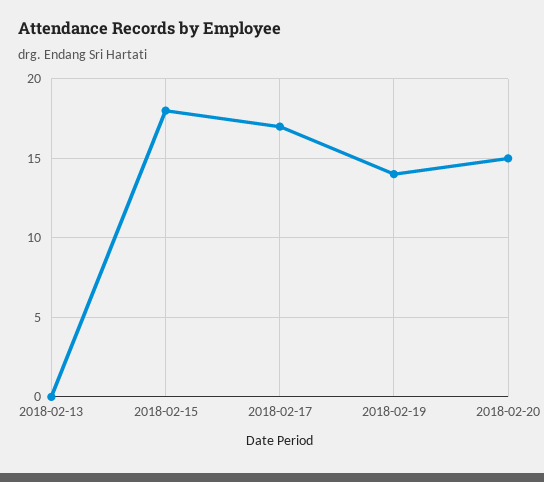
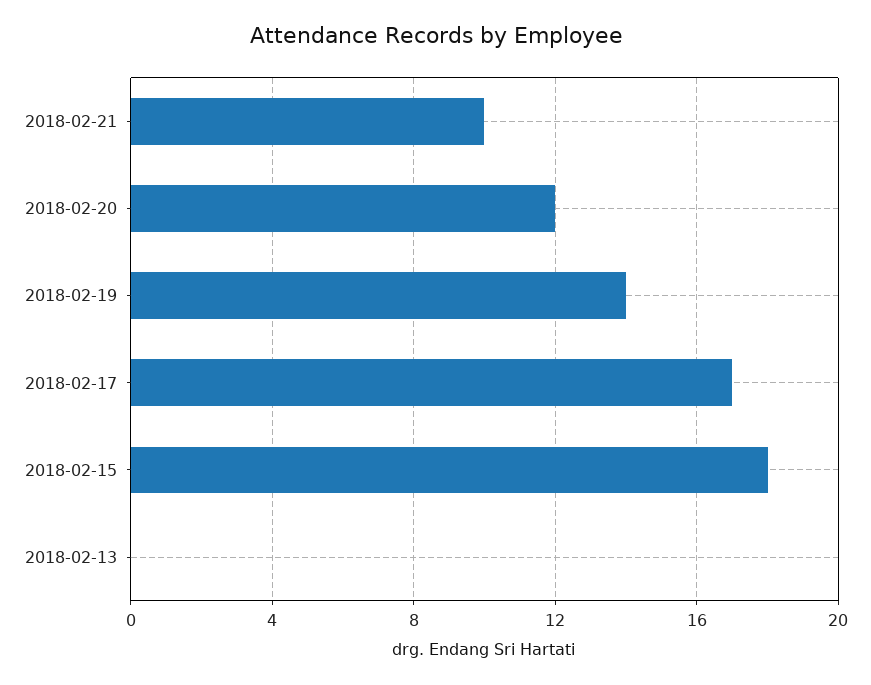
2018-02-20: 15 -> 12
2018-02-21: none -> 10

